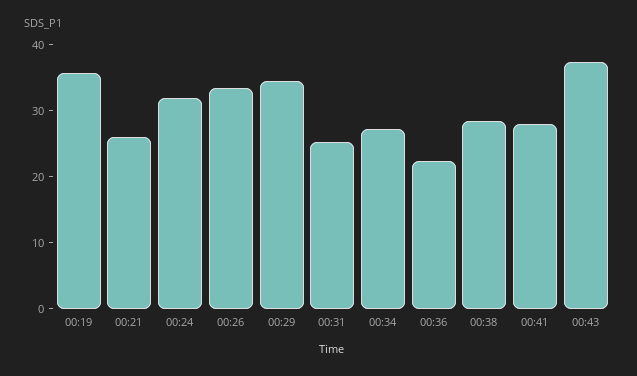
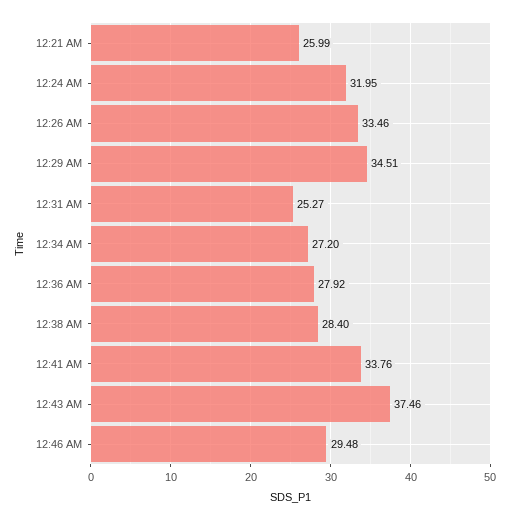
00:19: 36 -> none
00:36: 22 -> 27.92
00:41: 28 -> 33.76
12:46 AM: none -> 29.48

